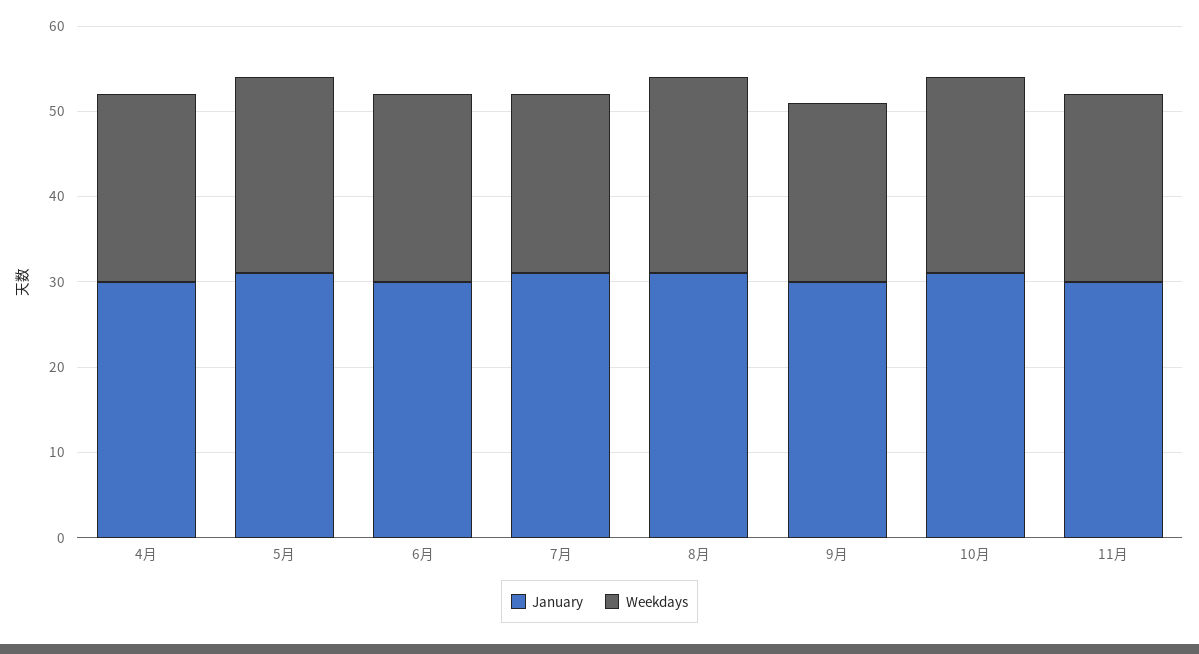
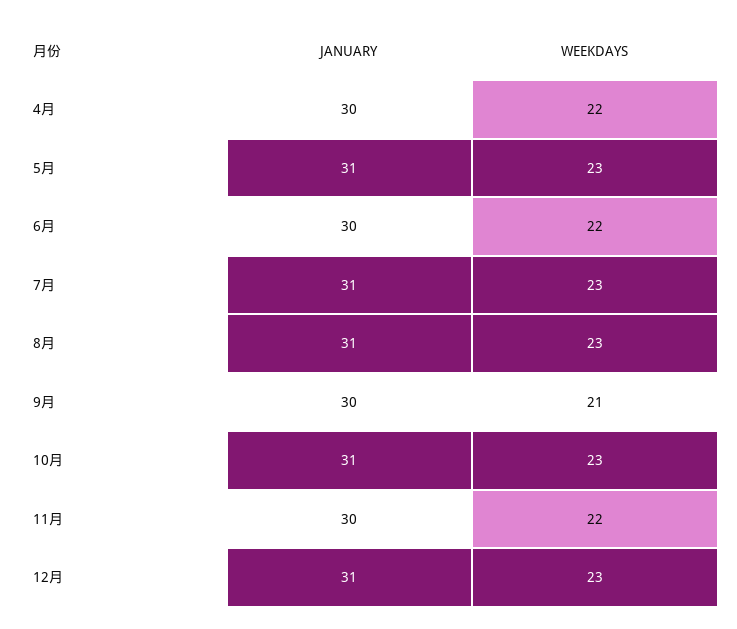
Weekdays, 7月: 21 -> 23
January, 12月: none -> 31
Weekdays, 12月: none -> 23

